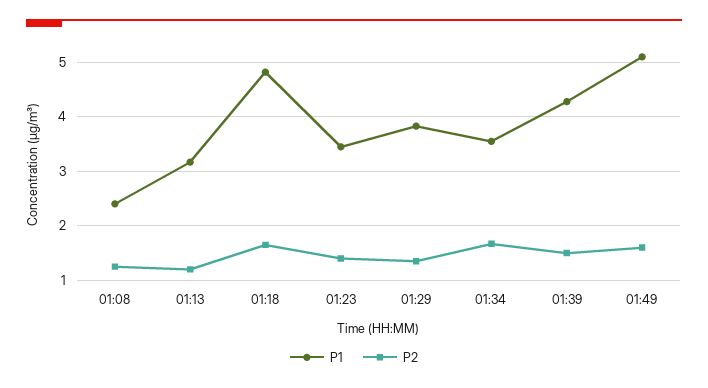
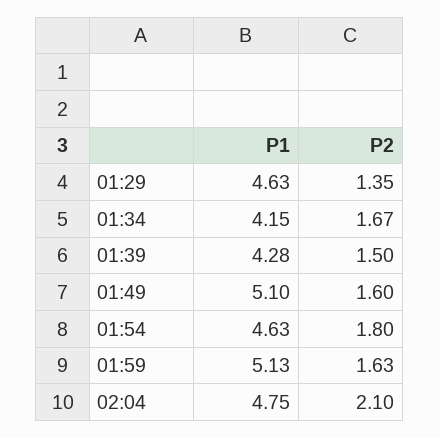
P1, 01:08: 2.4 -> none
P2, 01:08: 1.2 -> none
P1, 01:13: 3.2 -> none
P2, 01:13: 1.2 -> none
P1, 01:18: 4.8 -> none
P2, 01:18: 1.6 -> none
P1, 01:23: 3.4 -> none
P2, 01:23: 1.4 -> none
P1, 01:29: 3.8 -> 4.63
P1, 01:34: 3.6 -> 4.15
P1, 01:54: none -> 4.63
P2, 01:54: none -> 1.8
P1, 01:59: none -> 5.13
P2, 01:59: none -> 1.63
P1, 02:04: none -> 4.75
P2, 02:04: none -> 2.1

